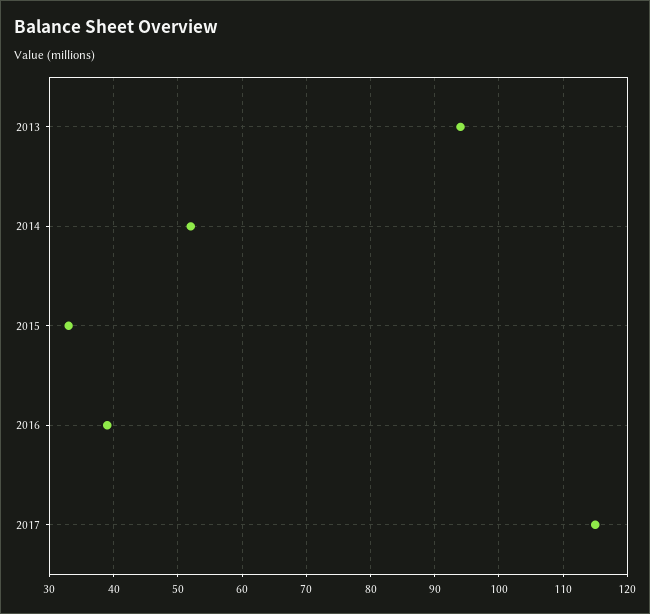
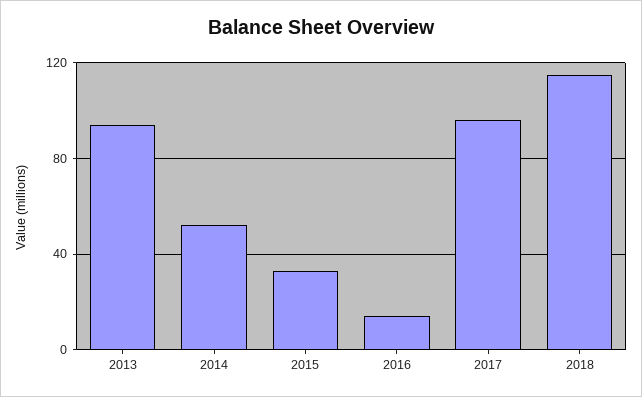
2016: 39 -> 15
2017: 115 -> 95
2018: none -> 115

